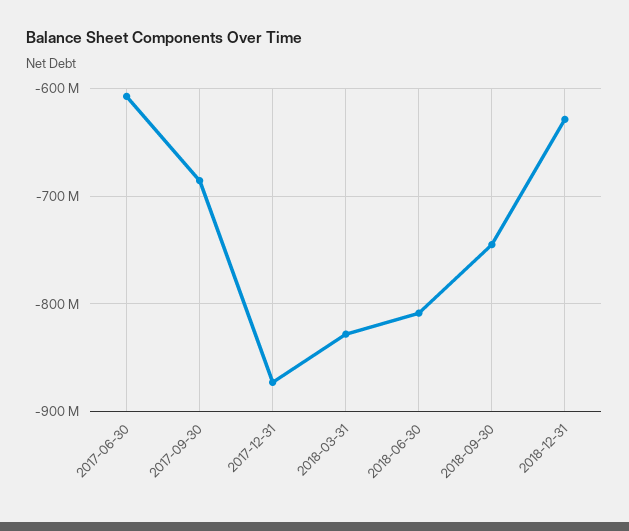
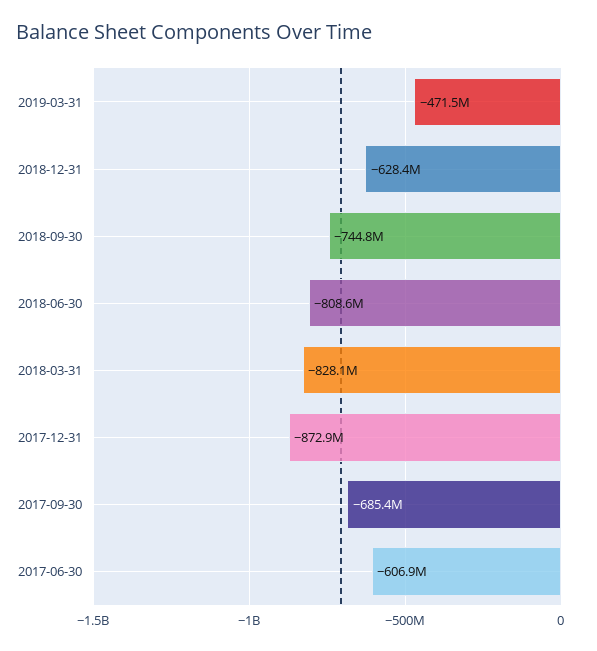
2019-03-31: none -> -471500000

